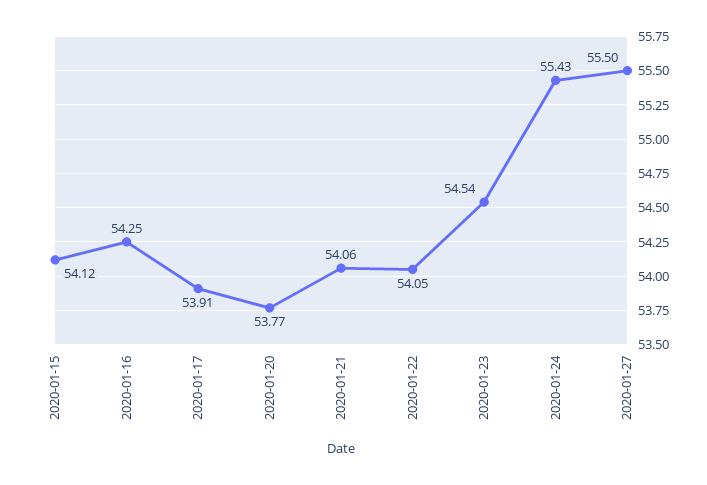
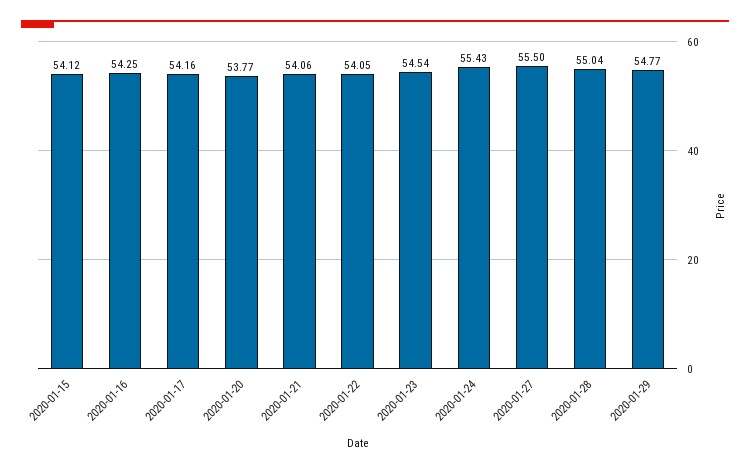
2020-01-17: 53.91 -> 54.16
2020-01-28: none -> 55.04
2020-01-29: none -> 54.77

